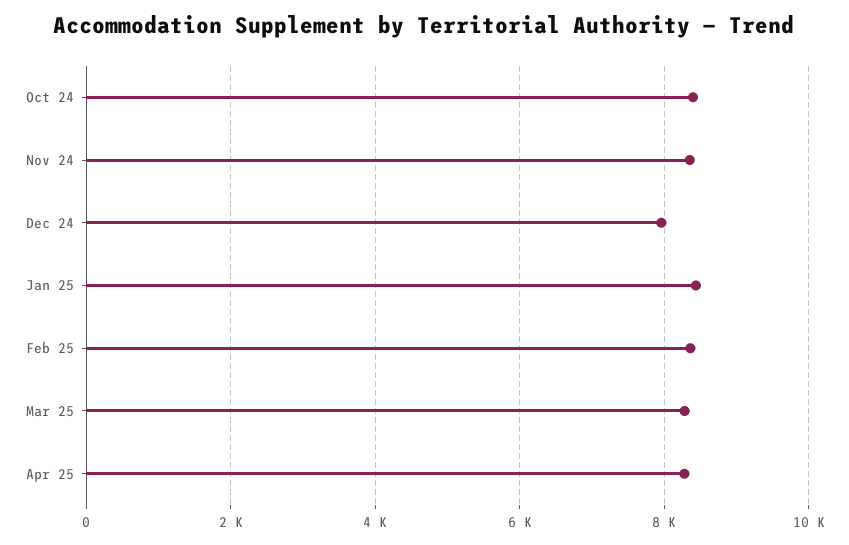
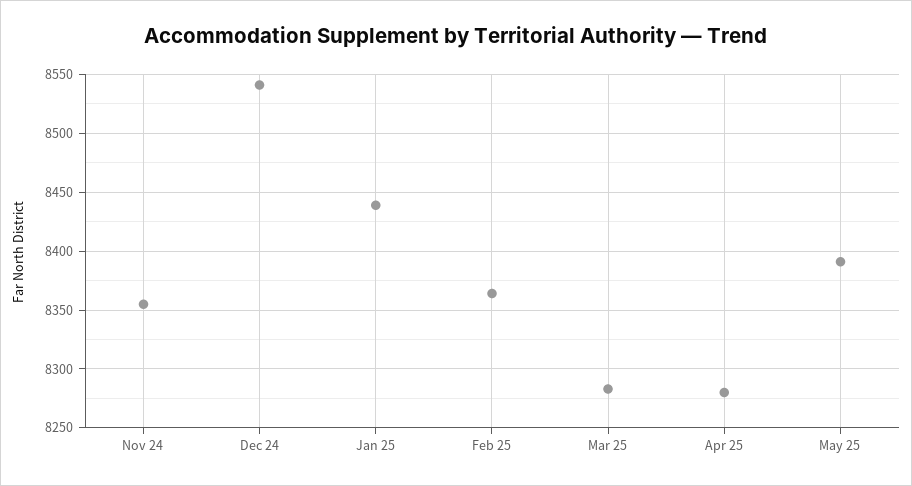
Oct 24: 8400 -> none
Dec 24: 8000 -> 8540
May 25: none -> 8390

